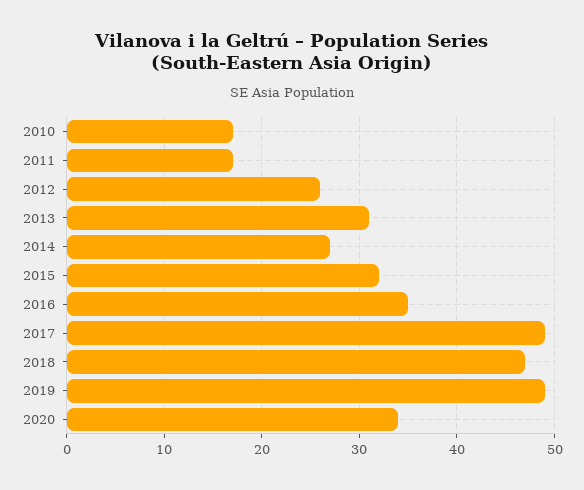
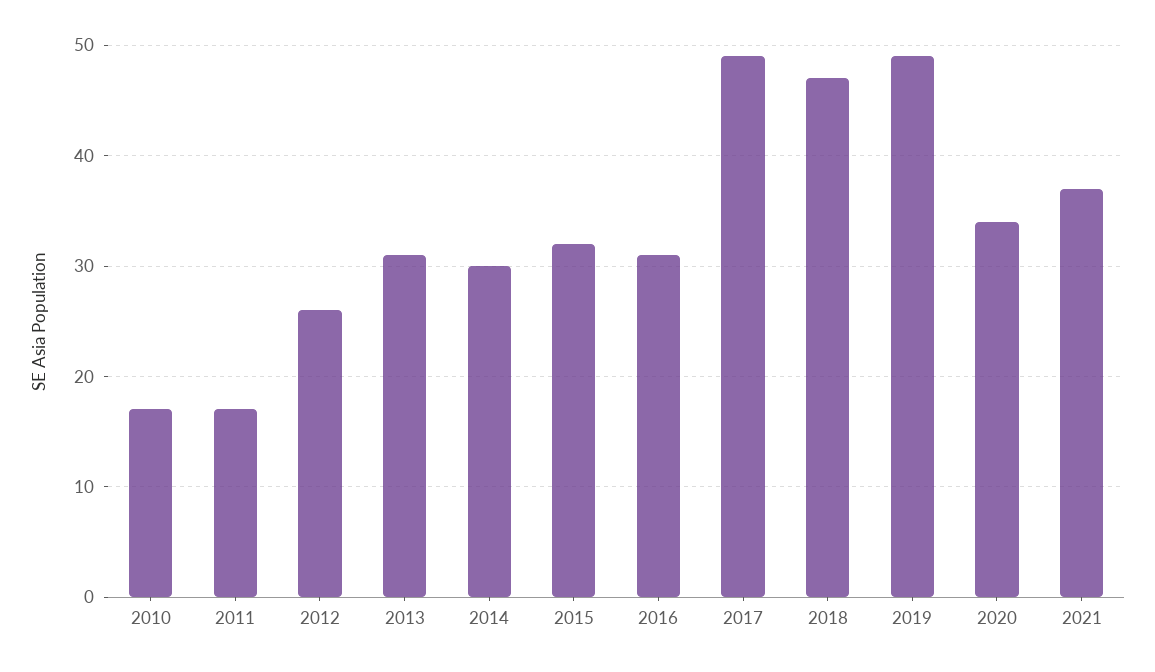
2014: 27 -> 30
2016: 35 -> 31
2021: none -> 37

